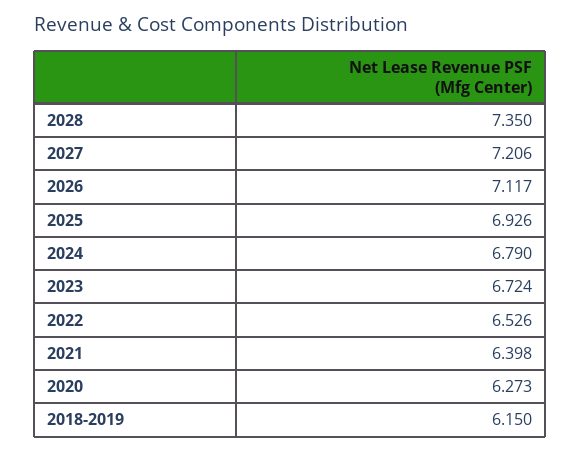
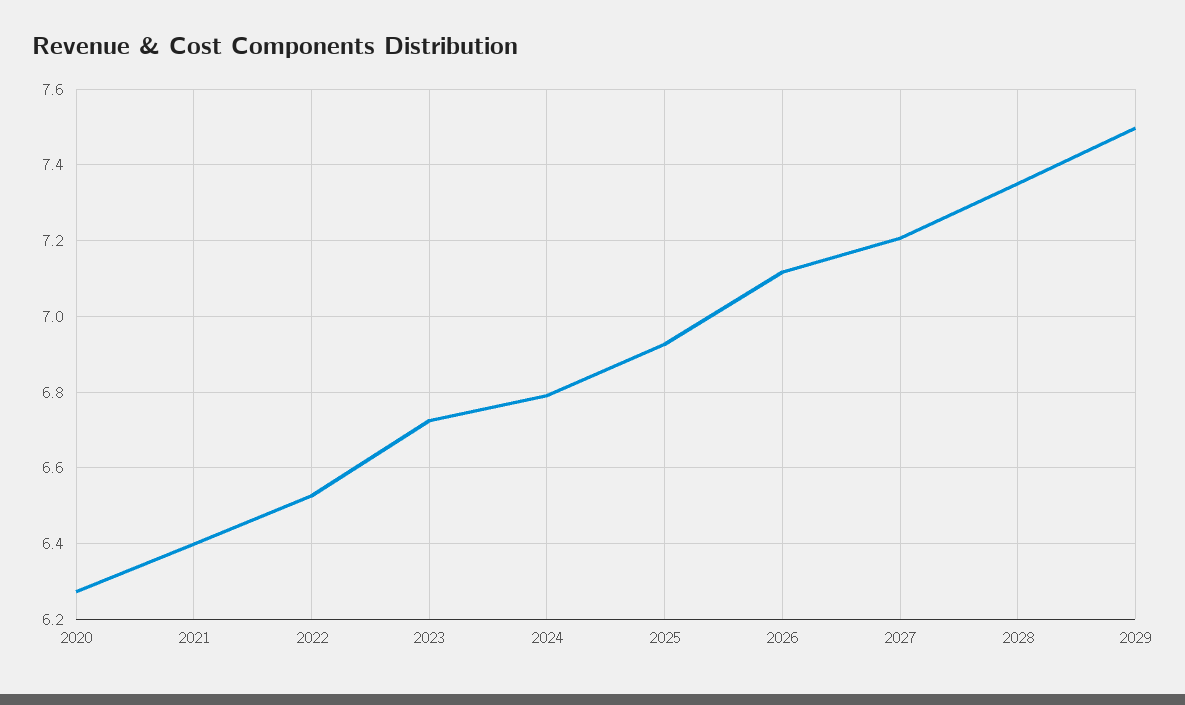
2018-2019: 6.15 -> none
2029: none -> 7.5

